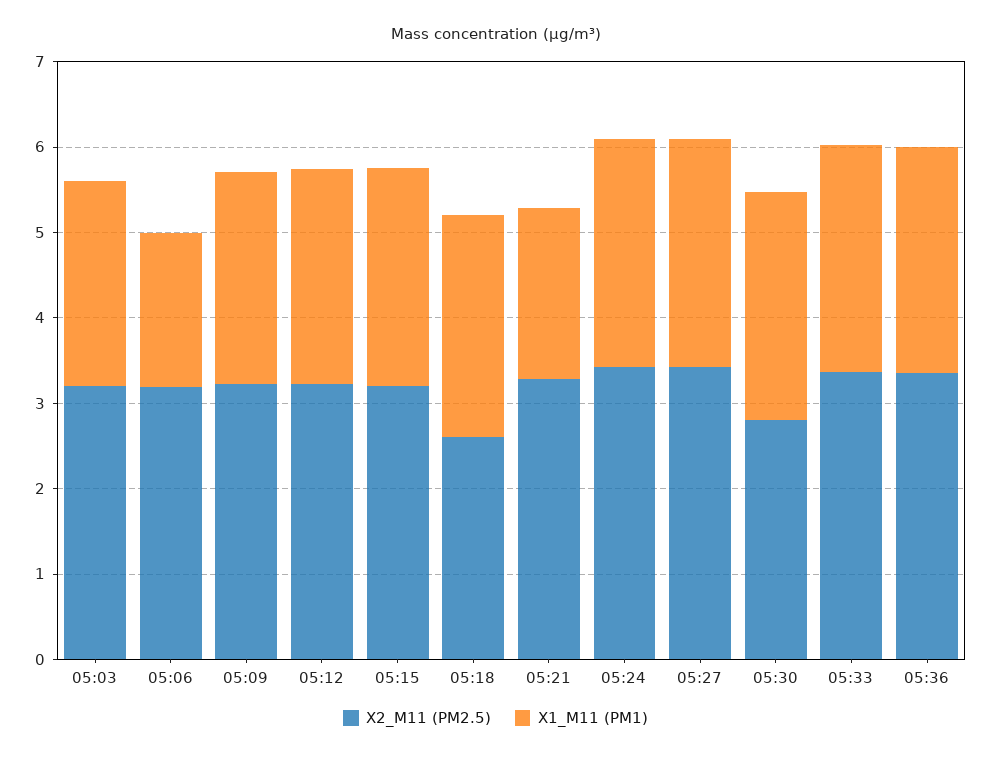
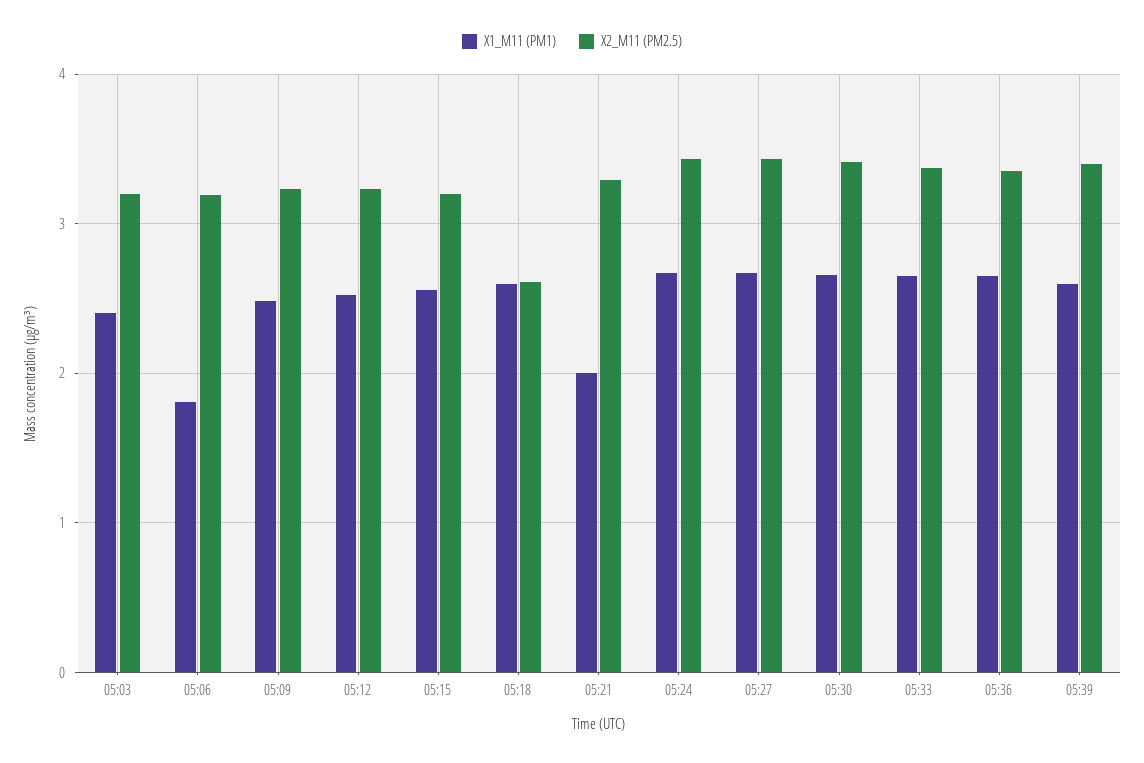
X2_M11 (PM2.5), 05:30: 2.8 -> 3.4
X1_M11 (PM1), 05:39: none -> 2.6
X2_M11 (PM2.5), 05:39: none -> 3.4

